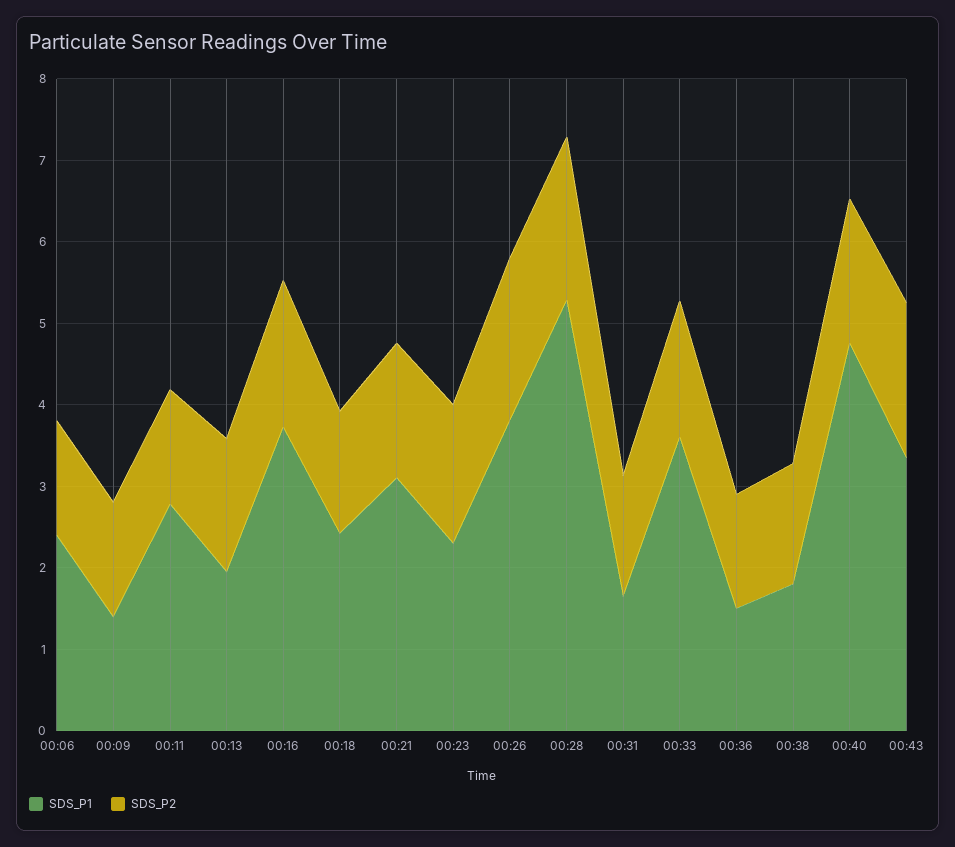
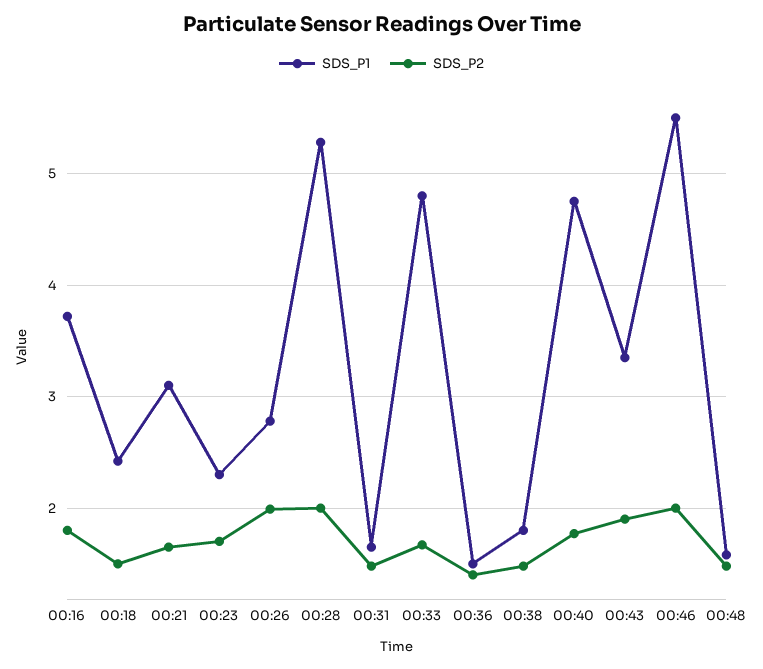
SDS_P1, 00:06: 2.4 -> none
SDS_P2, 00:06: 1.4 -> none
SDS_P1, 00:09: 1.4 -> none
SDS_P2, 00:09: 1.4 -> none
SDS_P1, 00:11: 2.8 -> none
SDS_P2, 00:11: 1.4 -> none
SDS_P1, 00:13: 2 -> none
SDS_P2, 00:13: 1.6 -> none
SDS_P1, 00:26: 3.8 -> 2.8
SDS_P1, 00:33: 3.6 -> 4.8
SDS_P1, 00:46: none -> 5.5
SDS_P2, 00:46: none -> 2
SDS_P1, 00:48: none -> 1.6
SDS_P2, 00:48: none -> 1.5

